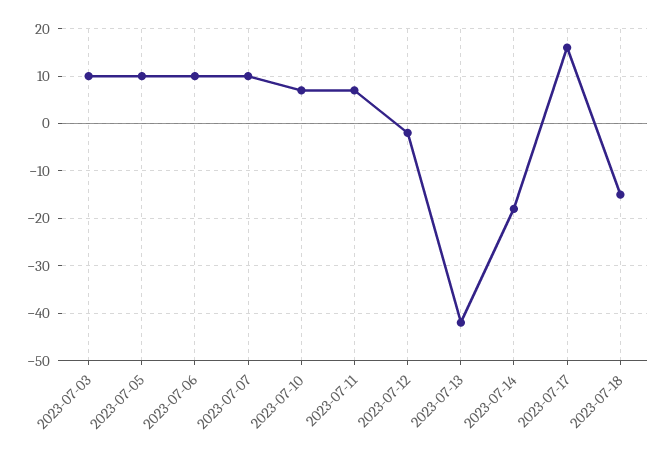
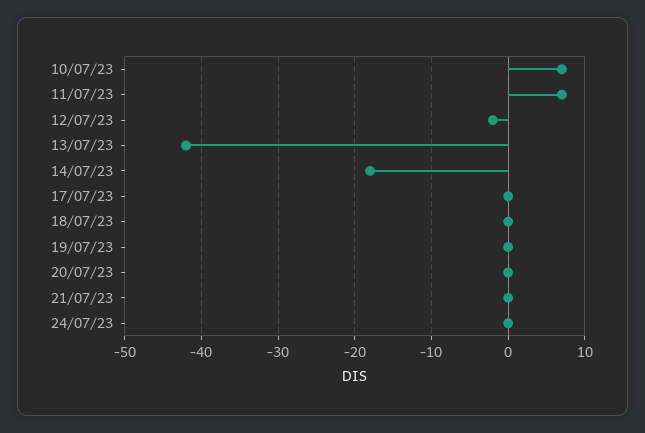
2023-07-03: 10 -> none
2023-07-05: 10 -> none
2023-07-06: 10 -> none
2023-07-07: 10 -> none
2023-07-17: 15 -> 0
2023-07-18: -15 -> 0
19/07/23: none -> 0
20/07/23: none -> 0
21/07/23: none -> 0
24/07/23: none -> 0

